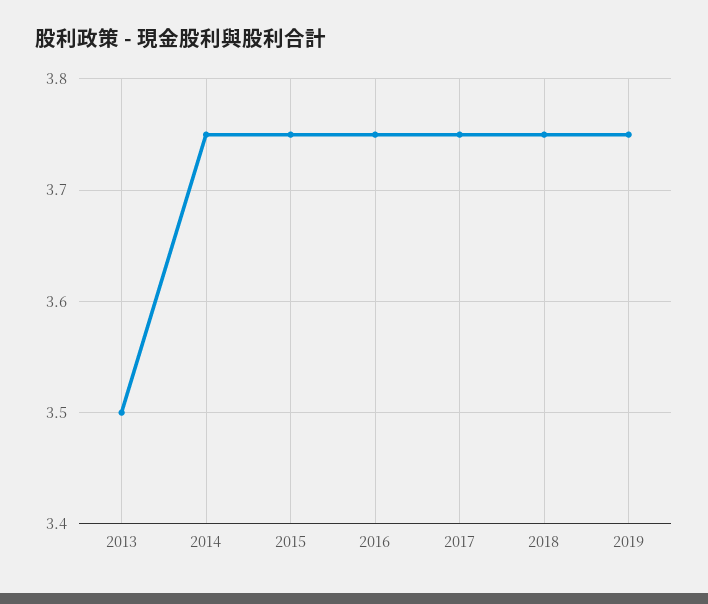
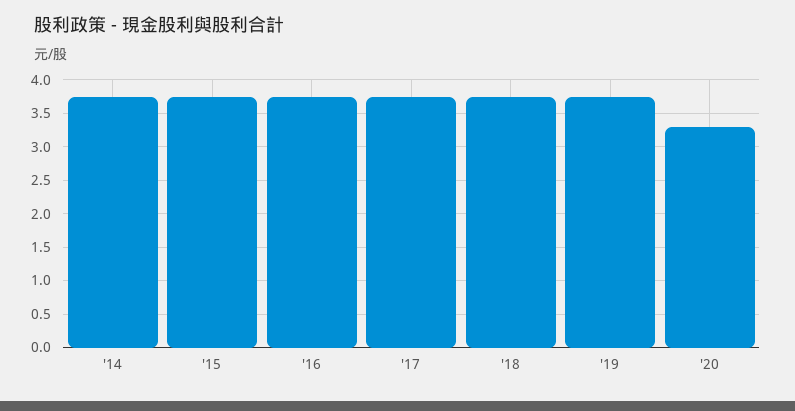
2013: 3.5 -> none
'20: none -> 3.3

